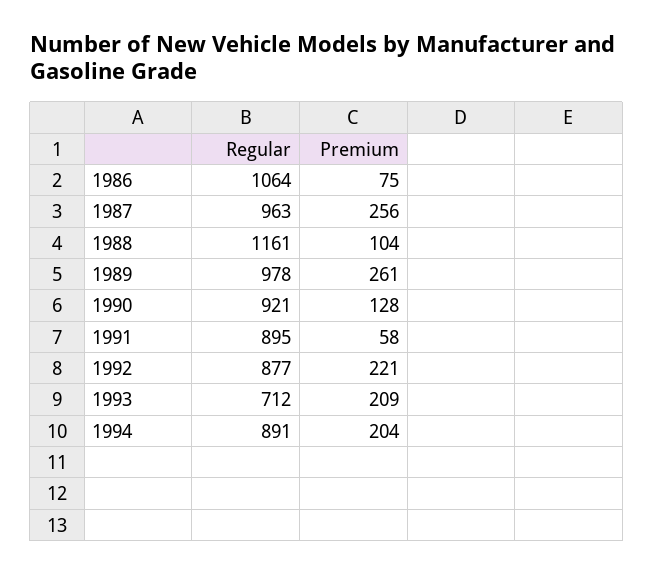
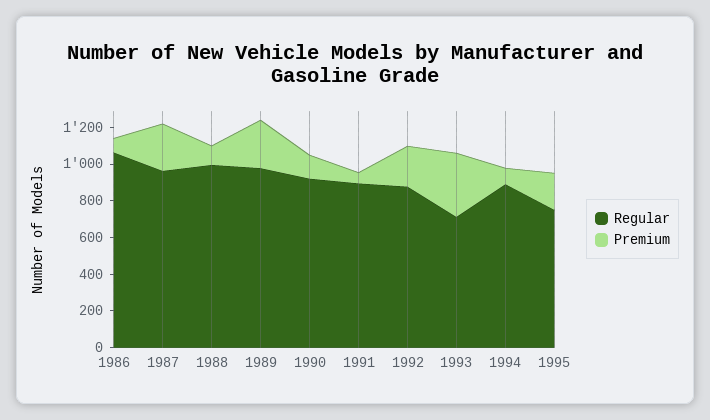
Regular, 1988: 1161 -> 1000
Premium, 1993: 209 -> 350
Premium, 1994: 204 -> 100
Regular, 1995: none -> 750
Premium, 1995: none -> 200

